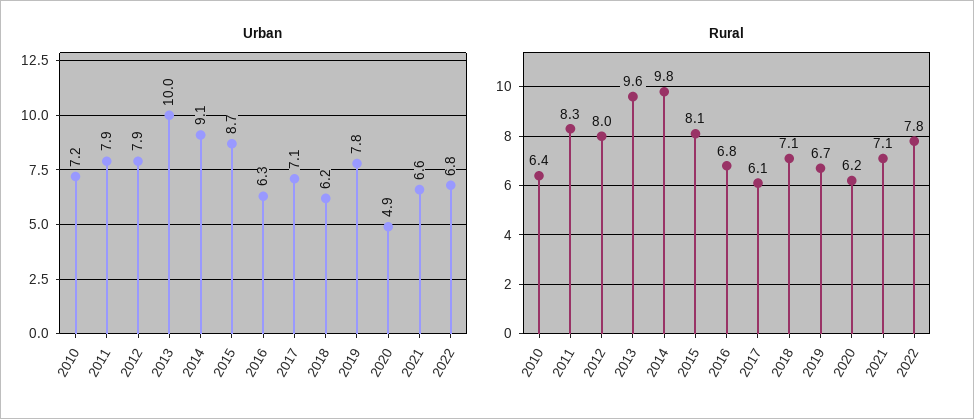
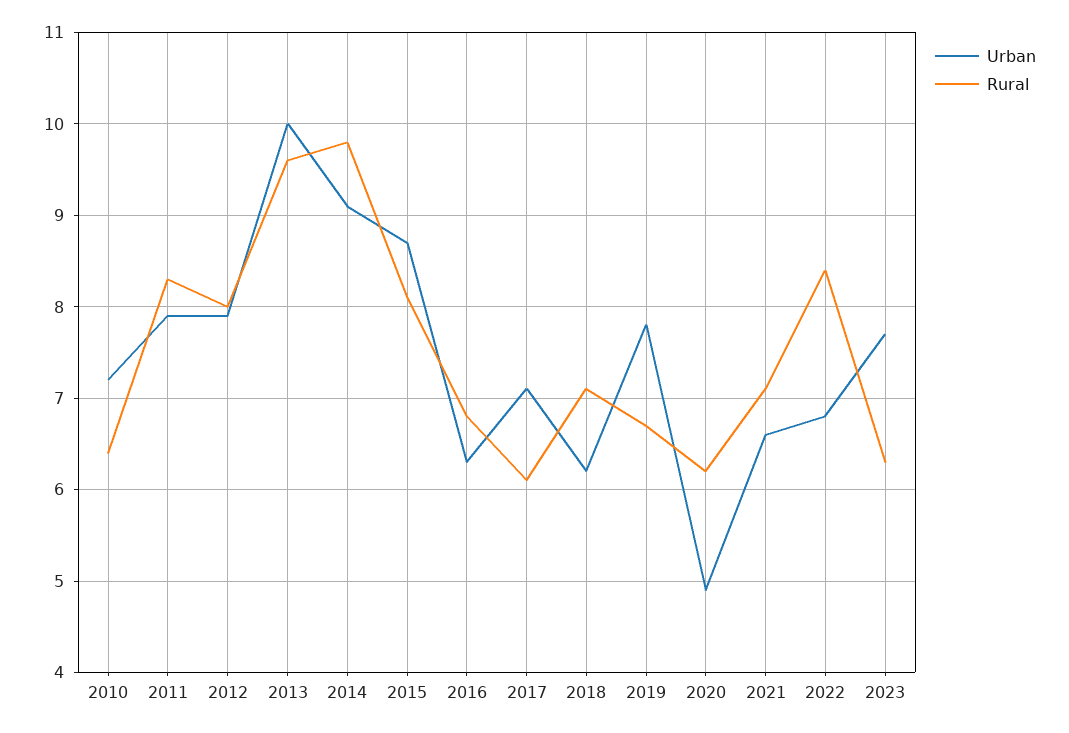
Rural, 2022: 7.8 -> 8.4
Urban, 2023: none -> 7.7
Rural, 2023: none -> 6.3

